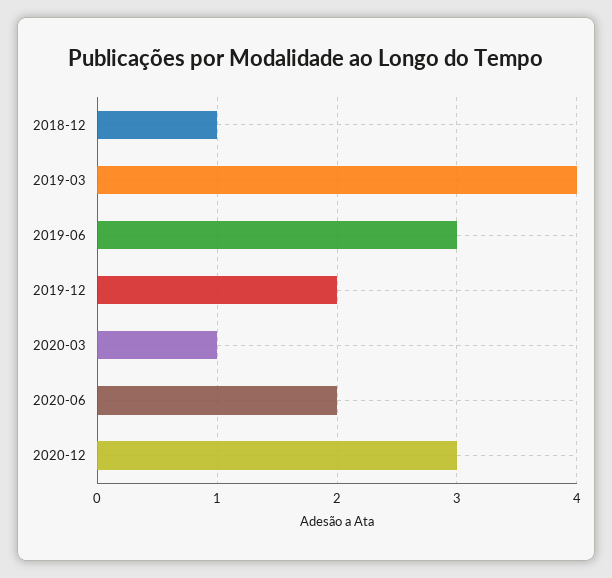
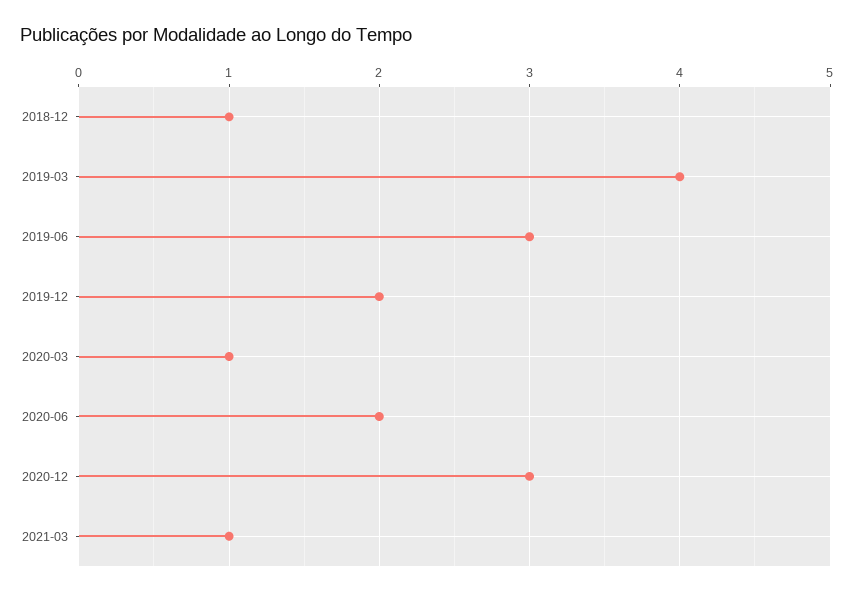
2021-03: none -> 1

